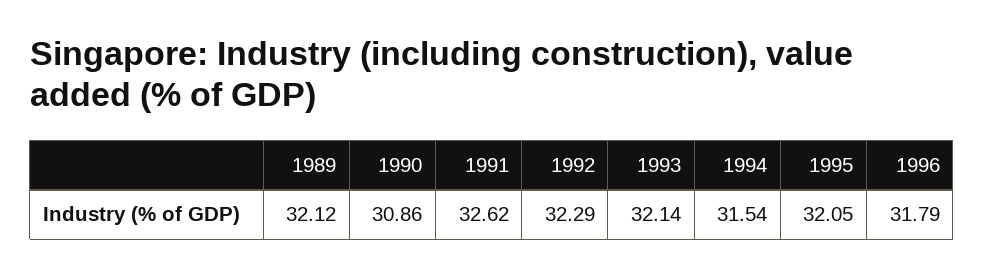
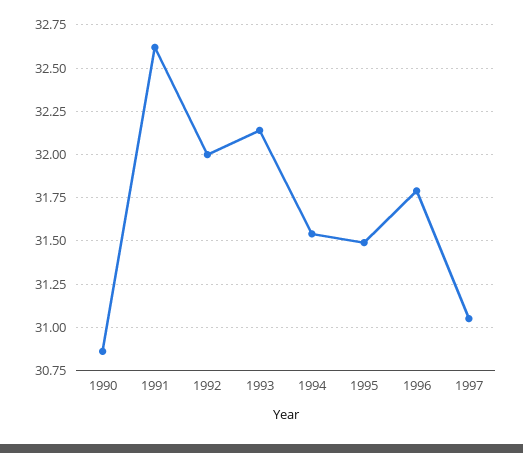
1989: 32.12 -> none
1992: 32.29 -> 32
1995: 32.05 -> 31.5
1997: none -> 31.05

